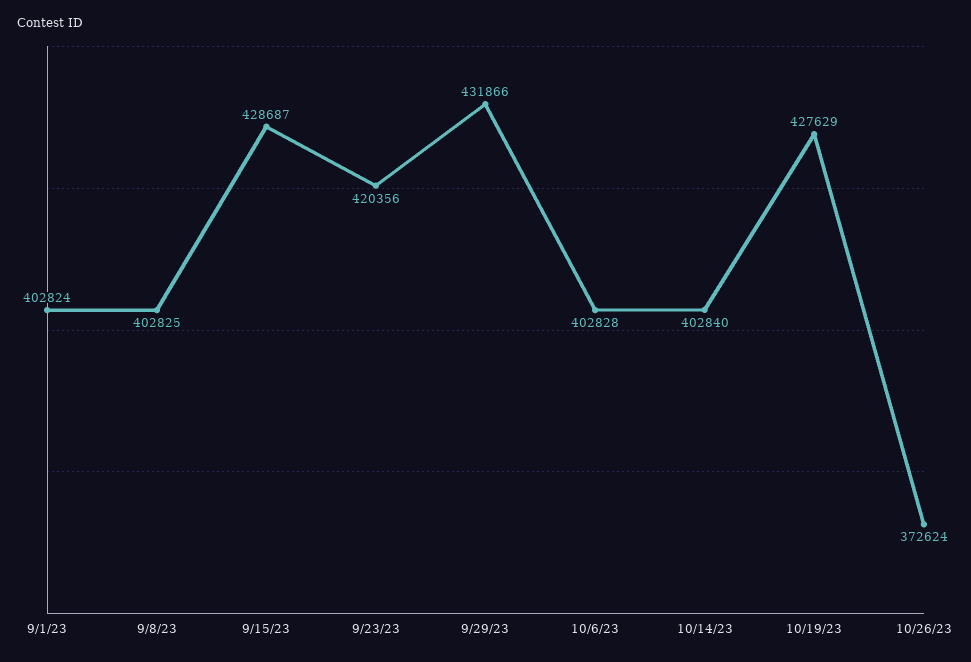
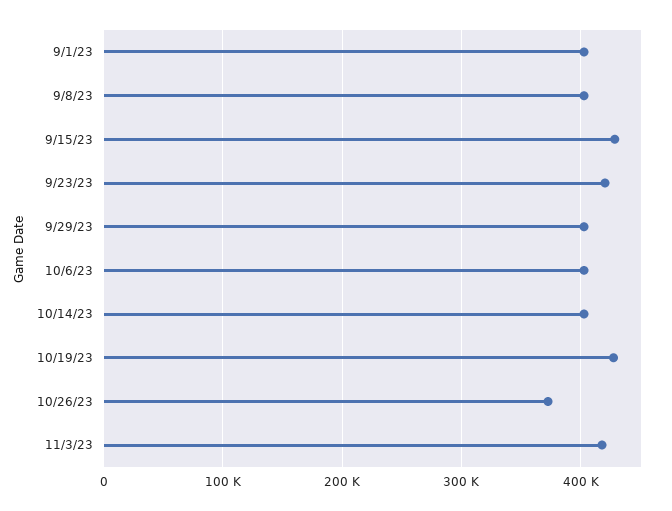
9/29/23: 431866 -> 400000
11/3/23: none -> 420000

